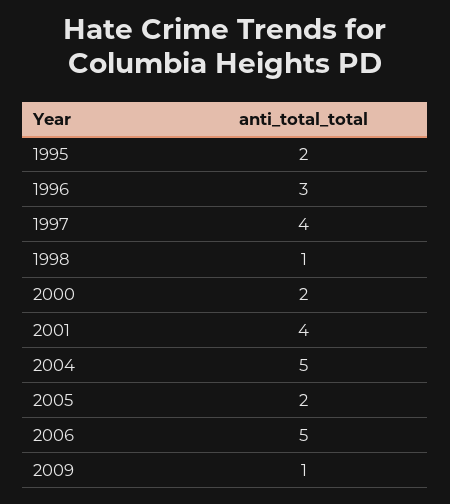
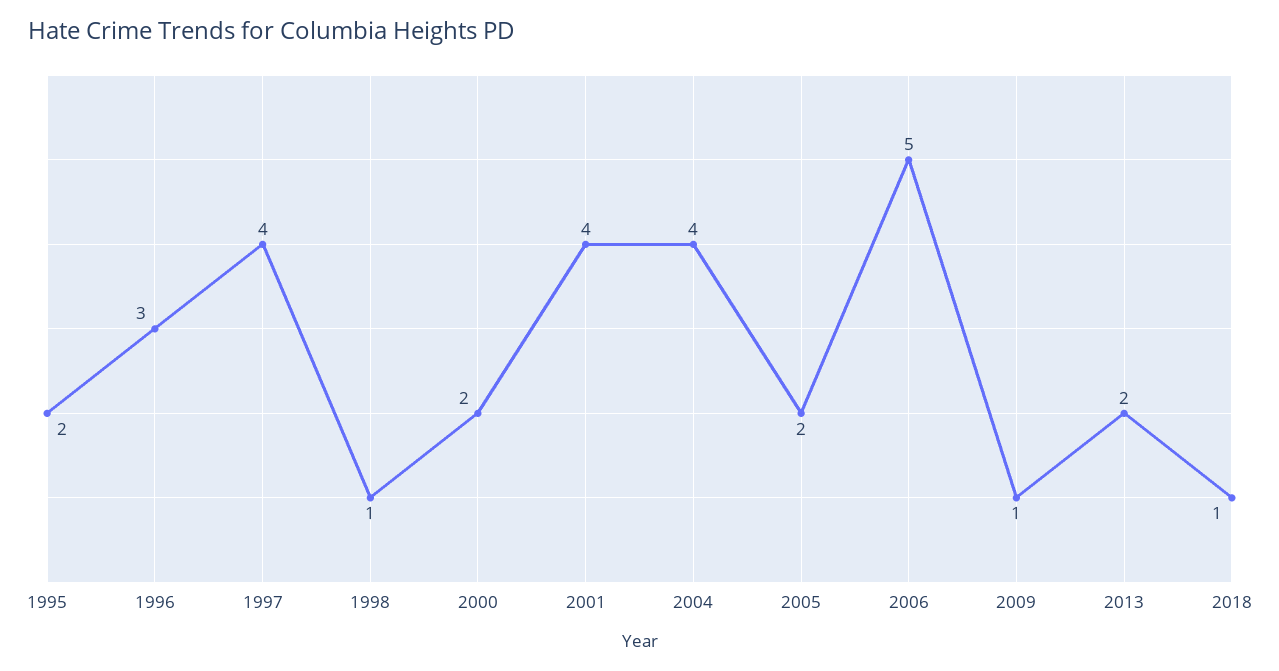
2004: 5 -> 4
2013: none -> 2
2018: none -> 1

